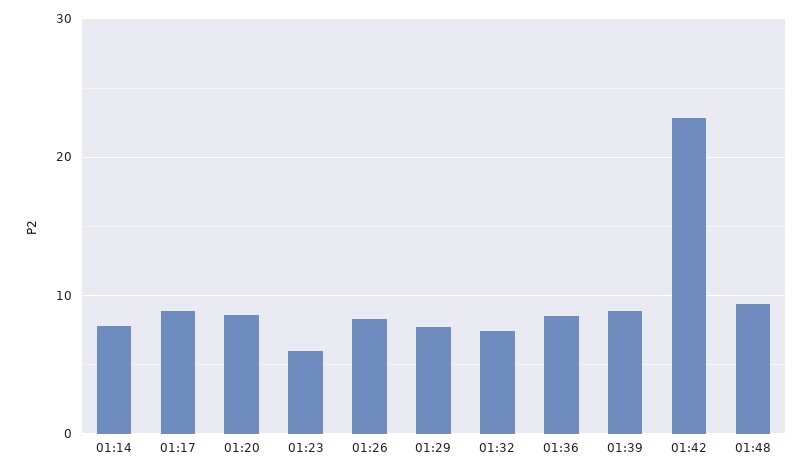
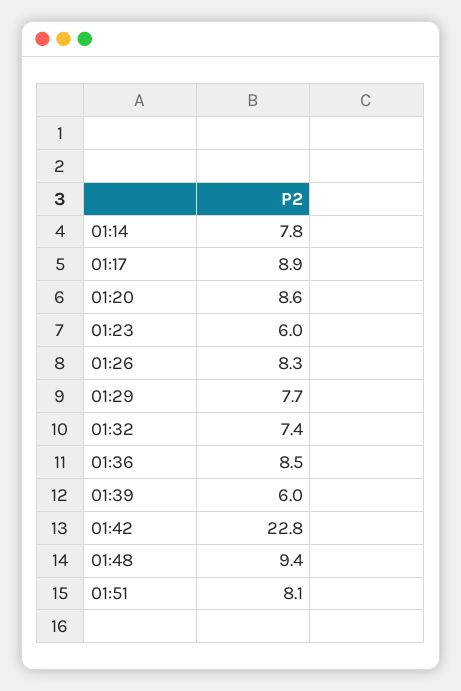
01:39: 9 -> 6
01:51: none -> 8.1

